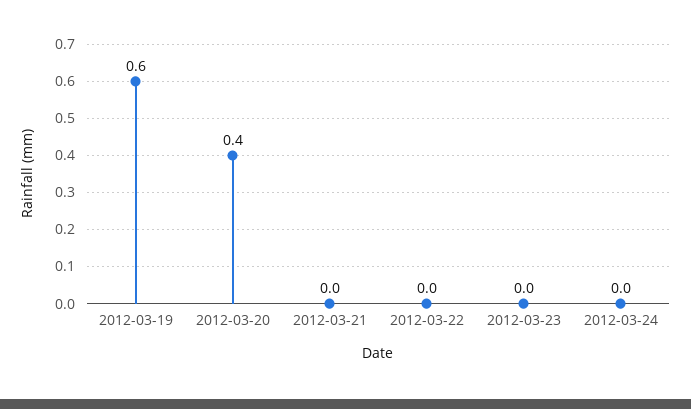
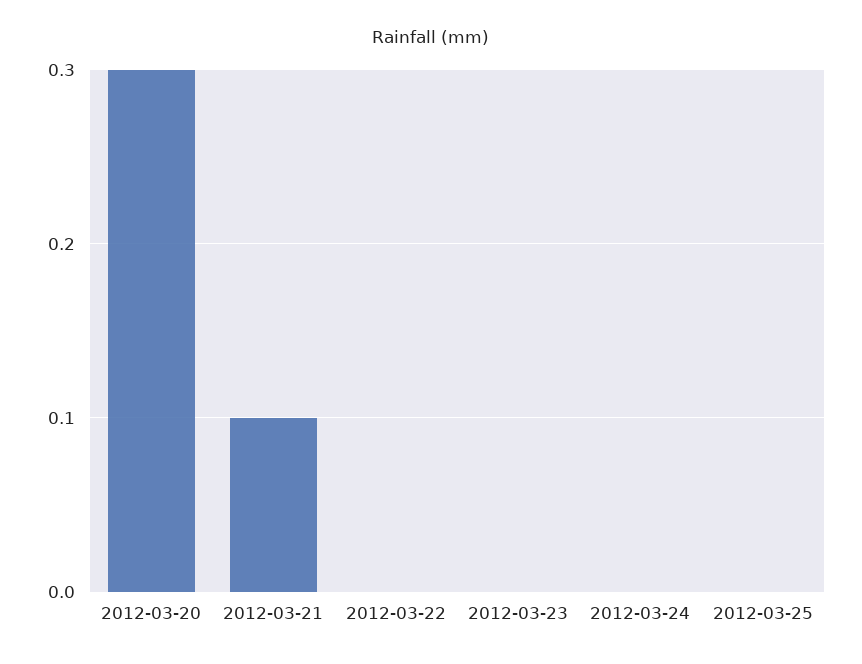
2012-03-19: 0.6 -> none
2012-03-20: 0.4 -> 0.3
2012-03-21: 0 -> 0.1
2012-03-25: none -> 0

